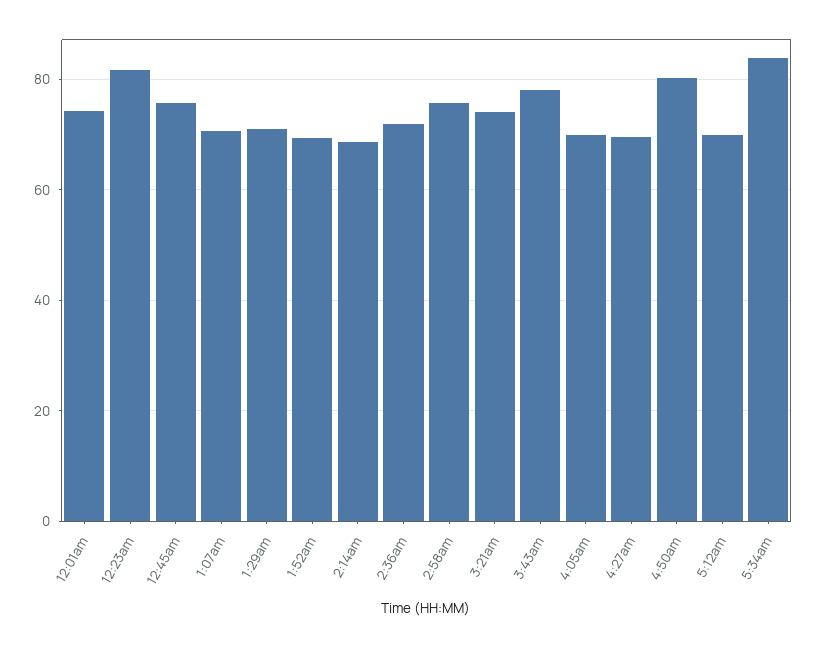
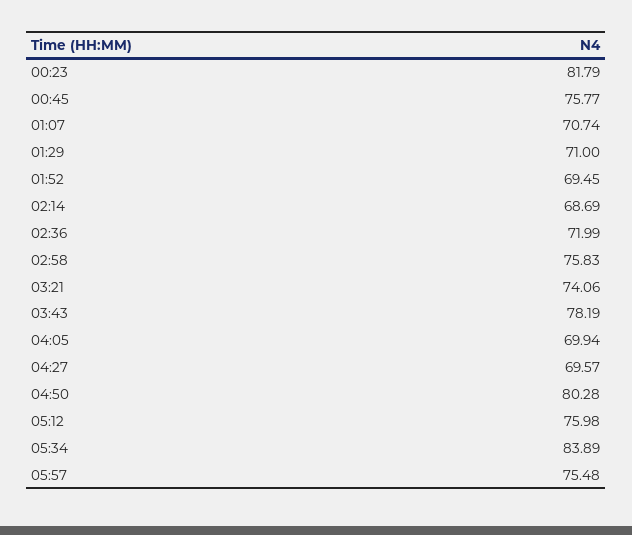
12:01am: 74 -> none
5:12am: 70 -> 75.98
05:57: none -> 75.48

